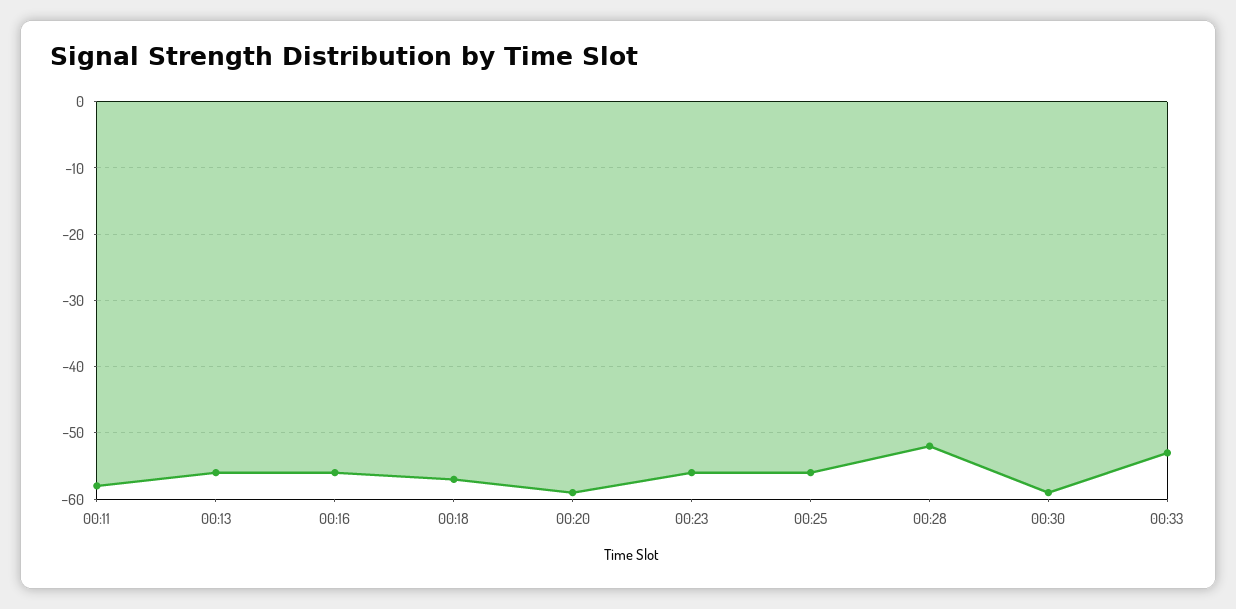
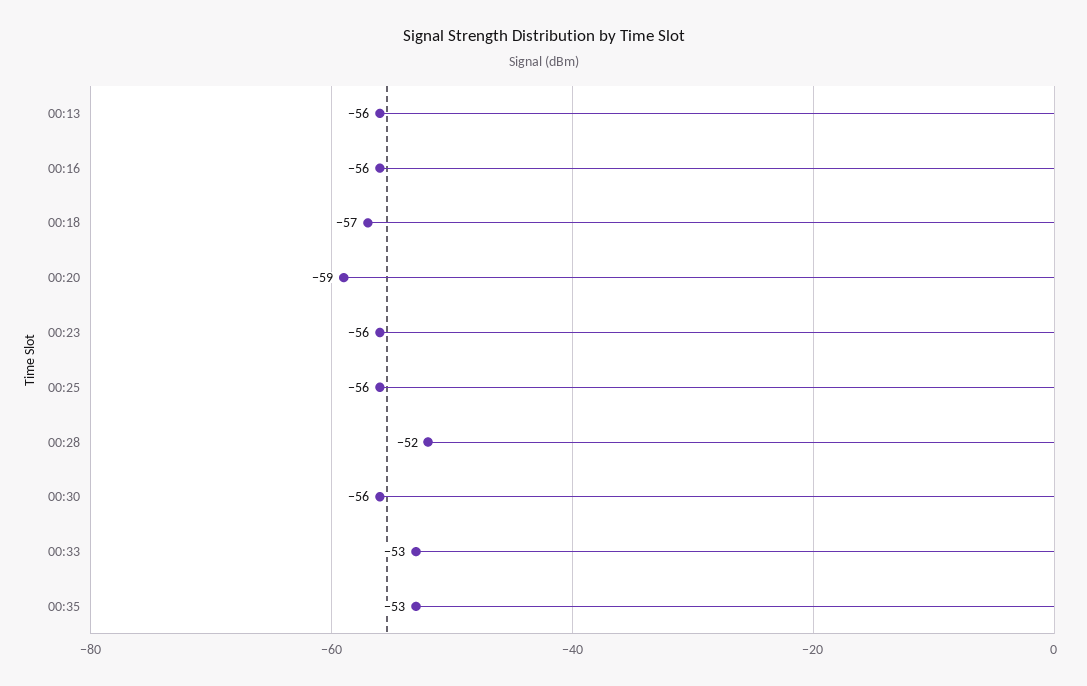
00:11: -58 -> none
00:30: -59 -> -56
00:35: none -> -53

